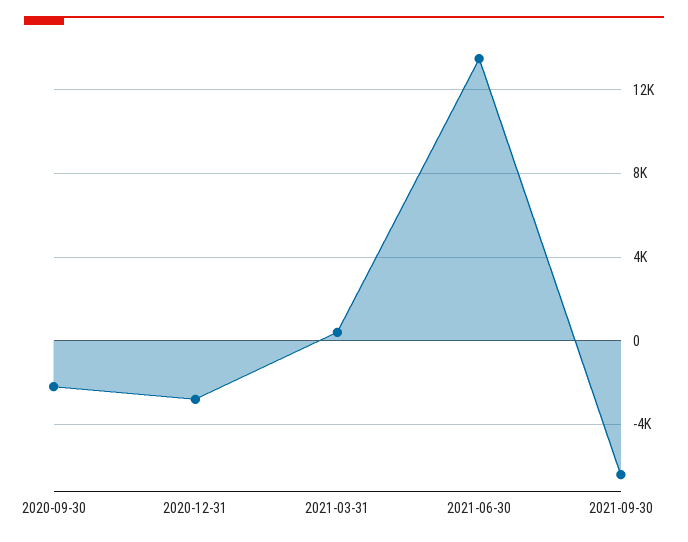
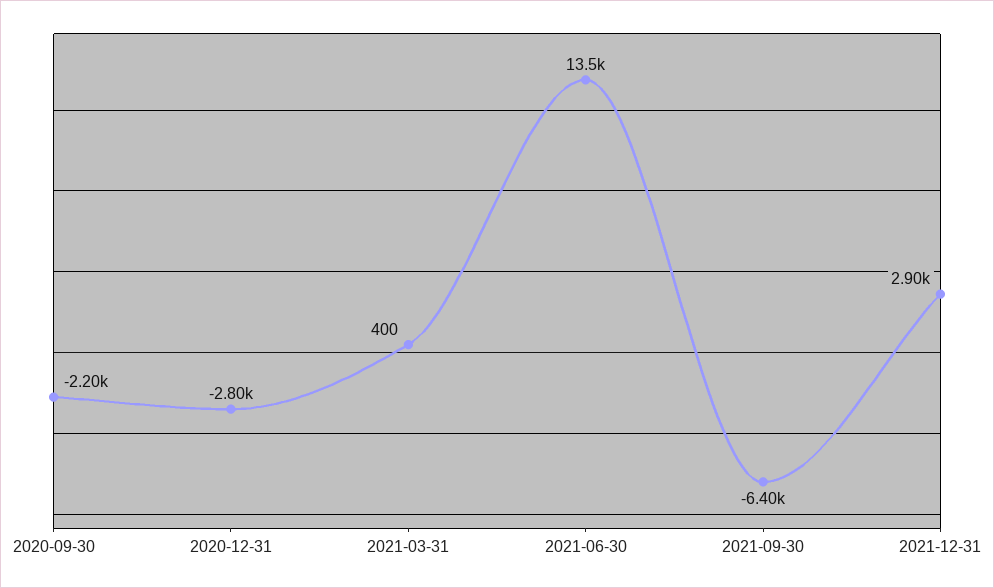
2021-12-31: none -> 2900

